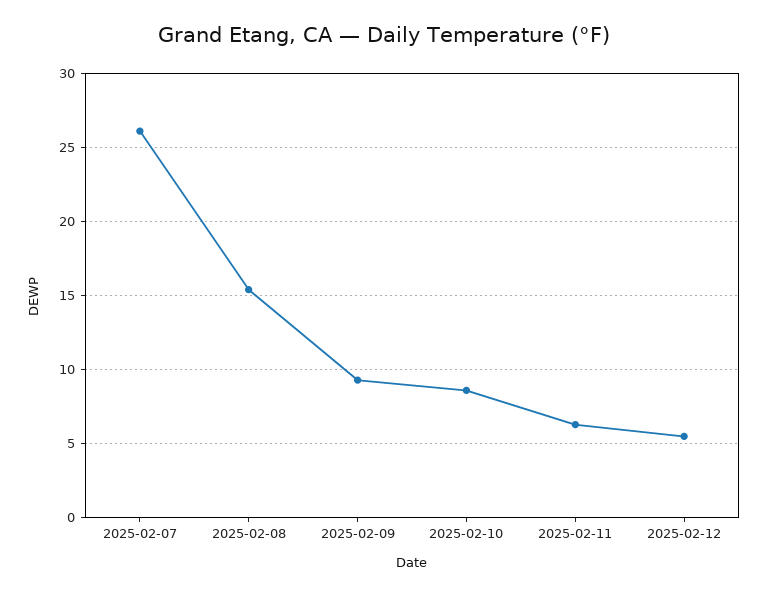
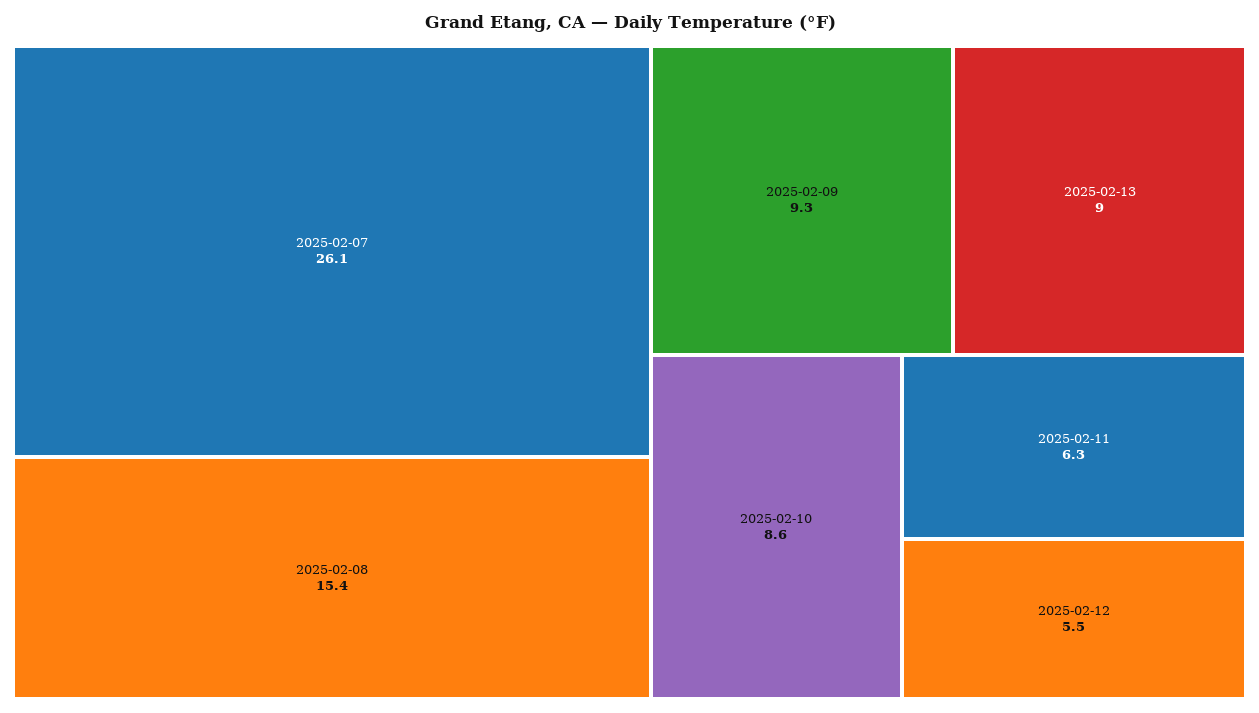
2025-02-13: none -> 9

